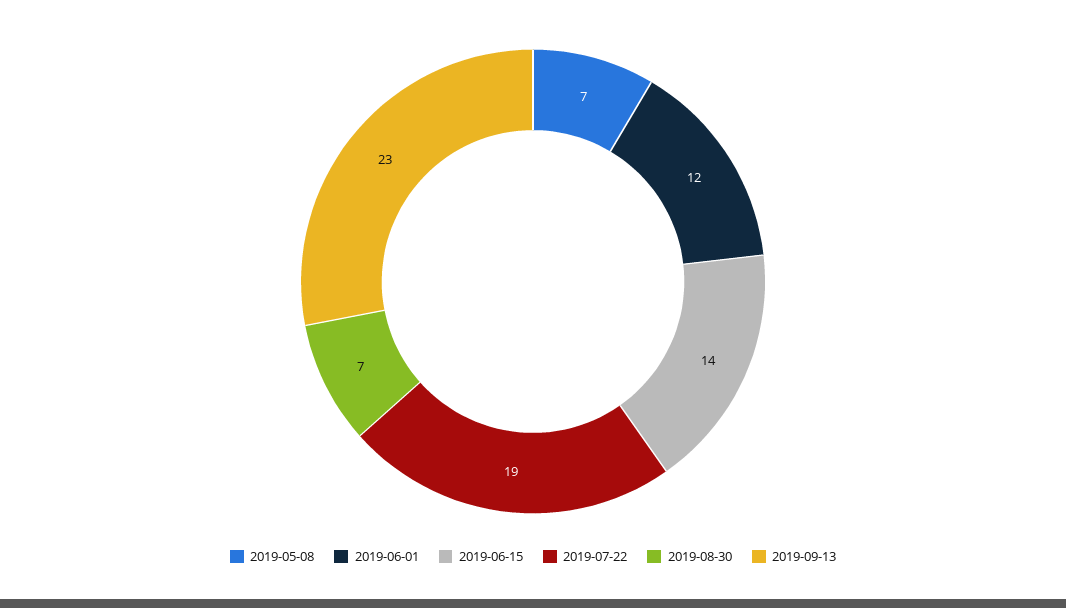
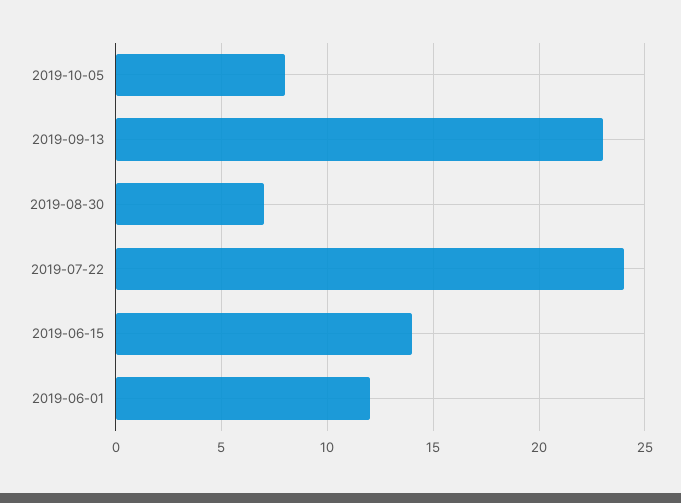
2019-05-08: 7 -> none
2019-07-22: 19 -> 24
2019-10-05: none -> 8

